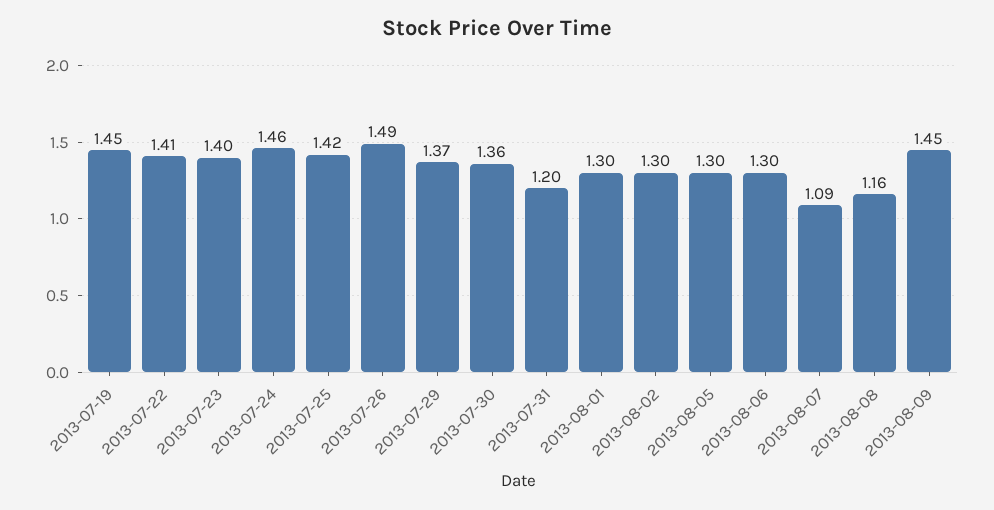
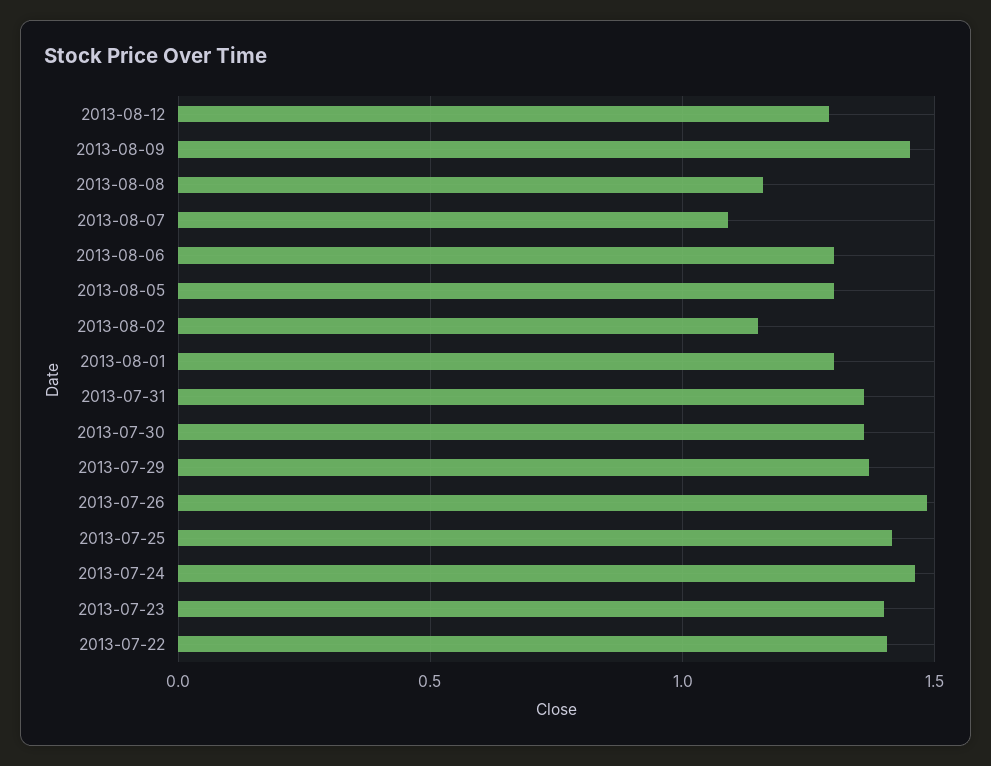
2013-07-19: 1.45 -> none
2013-07-31: 1.2 -> 1.35
2013-08-02: 1.3 -> 1.15
2013-08-12: none -> 1.3

